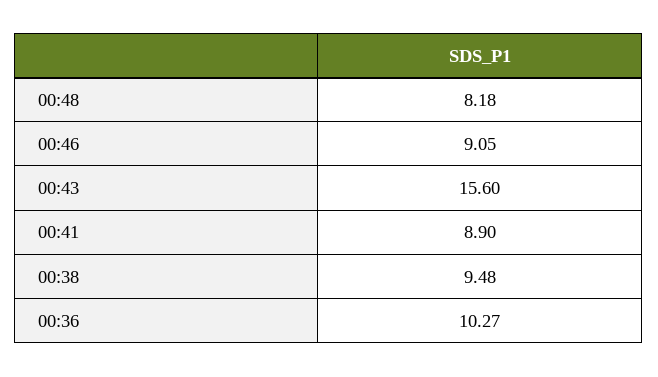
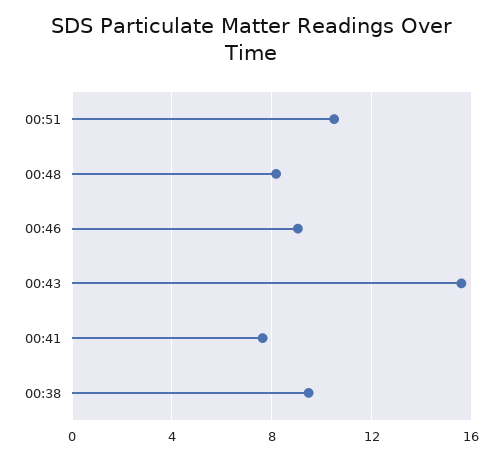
00:41: 8.9 -> 7.5
00:36: 10.27 -> none
00:51: none -> 10.5

